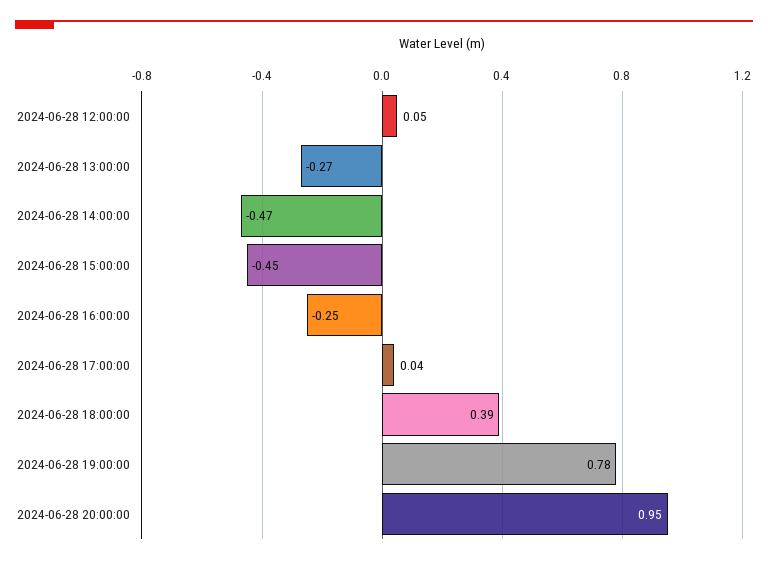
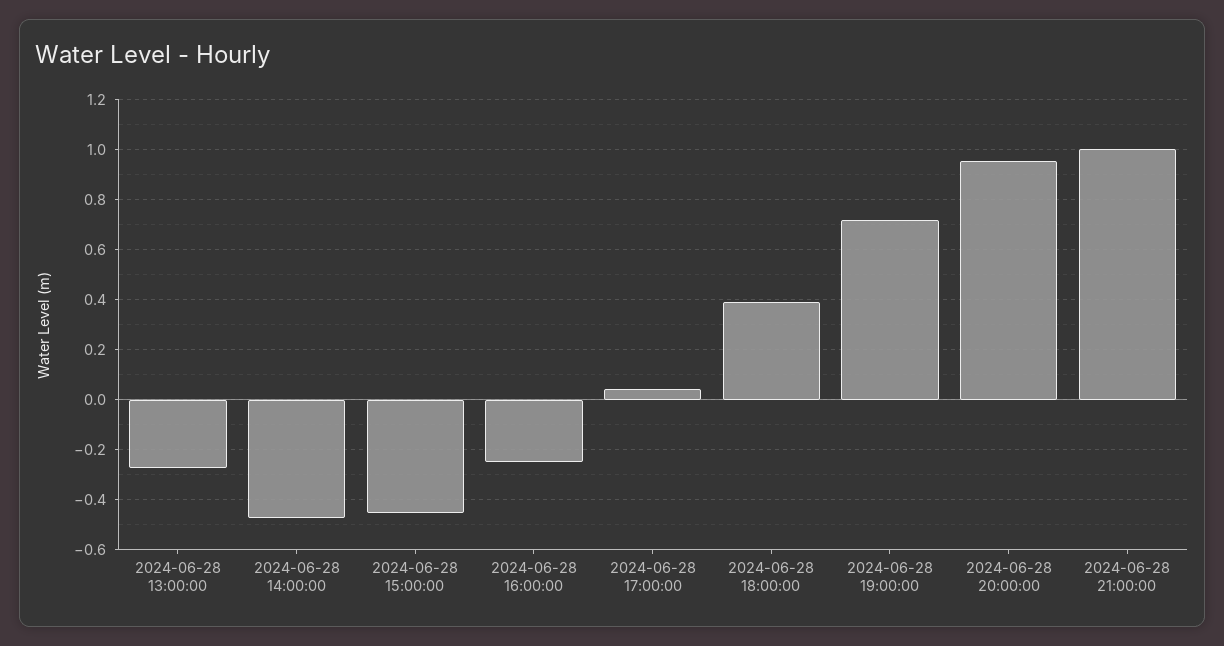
2024-06-28 12:00:00: 0.05 -> none
2024-06-28 19:00:00: 0.78 -> 0.725
2024-06-28 21:00:00: none -> 1

